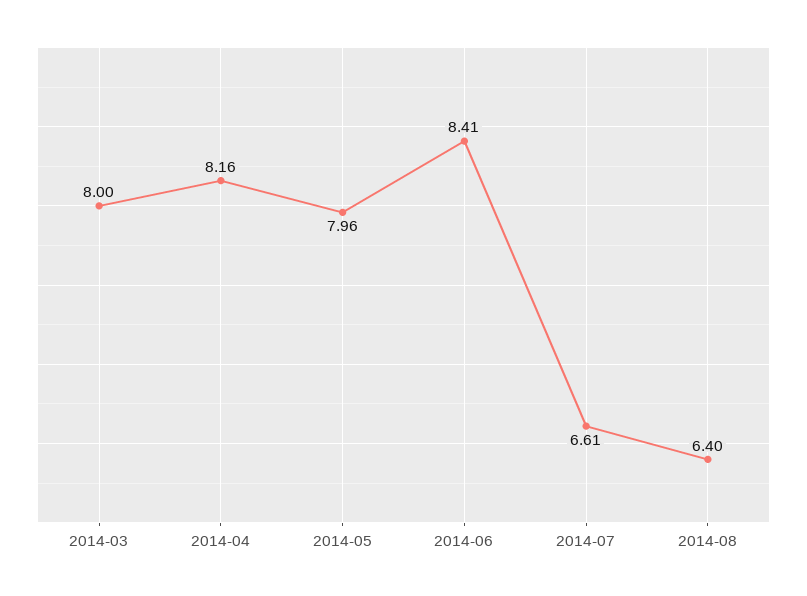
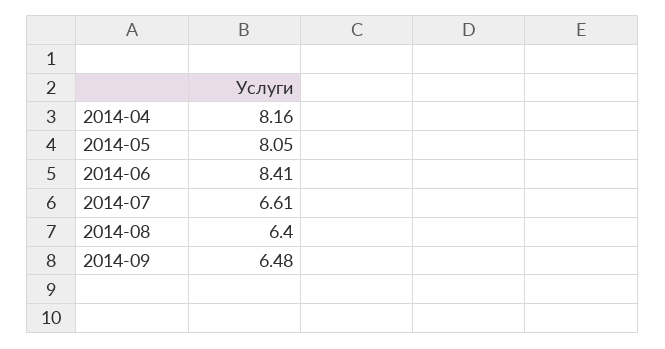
2014-03: 8 -> none
2014-05: 7.96 -> 8.05
2014-09: none -> 6.48

